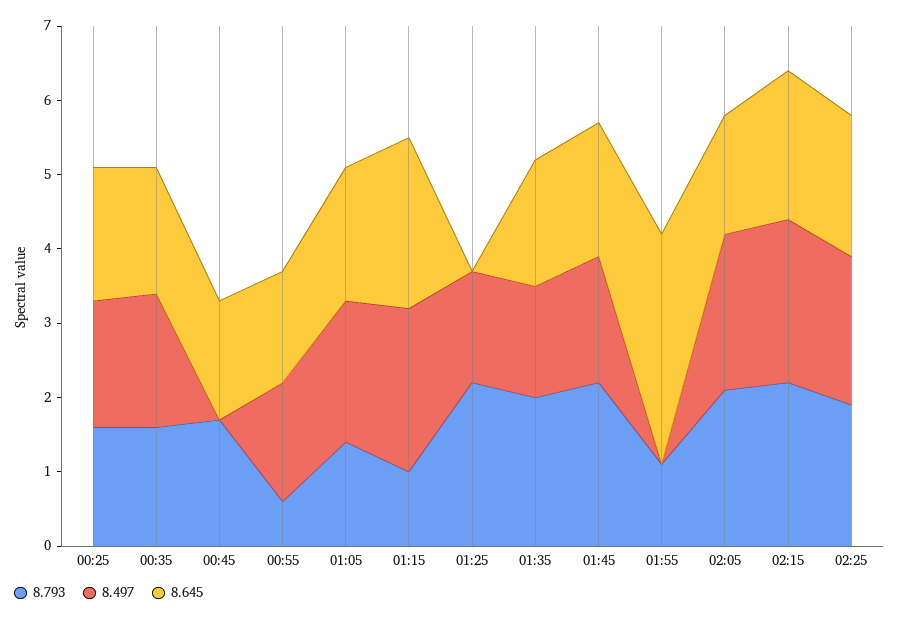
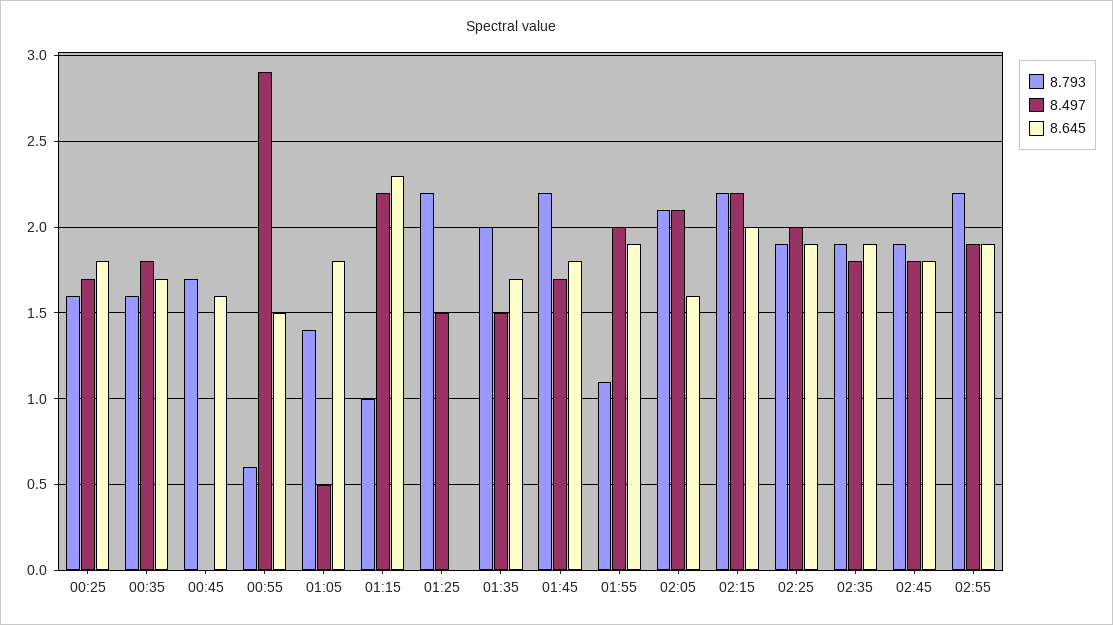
8.497, 00:55: 1.5 -> 2.9
8.497, 01:05: 2 -> 0.5
8.497, 01:55: 0 -> 2
8.645, 01:55: 3 -> 1.9
8.793, 02:35: none -> 1.9
8.497, 02:35: none -> 1.8
8.645, 02:35: none -> 1.9
8.793, 02:45: none -> 1.9
8.497, 02:45: none -> 1.8
8.645, 02:45: none -> 1.8
8.793, 02:55: none -> 2.2
8.497, 02:55: none -> 1.9
8.645, 02:55: none -> 1.9

